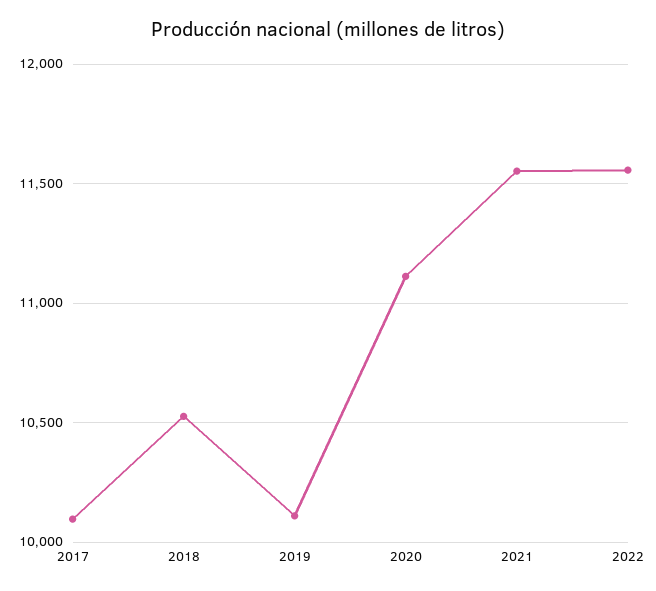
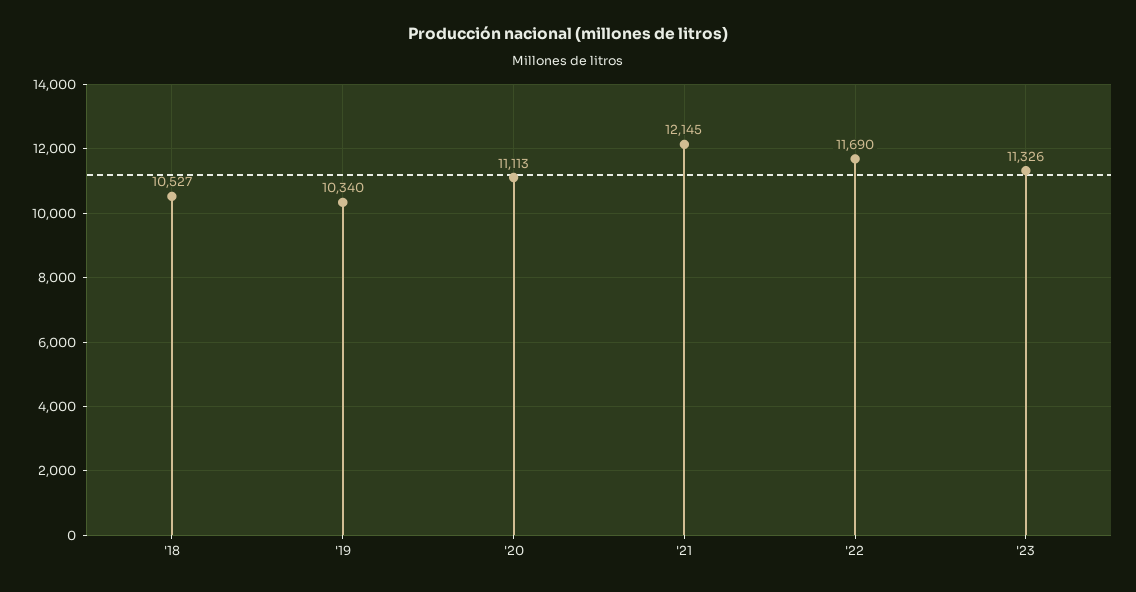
2017: 10100 -> none
2019: 10100 -> 10340
2021: 11550 -> 12145
2022: 11550 -> 11690
'23: none -> 11326

